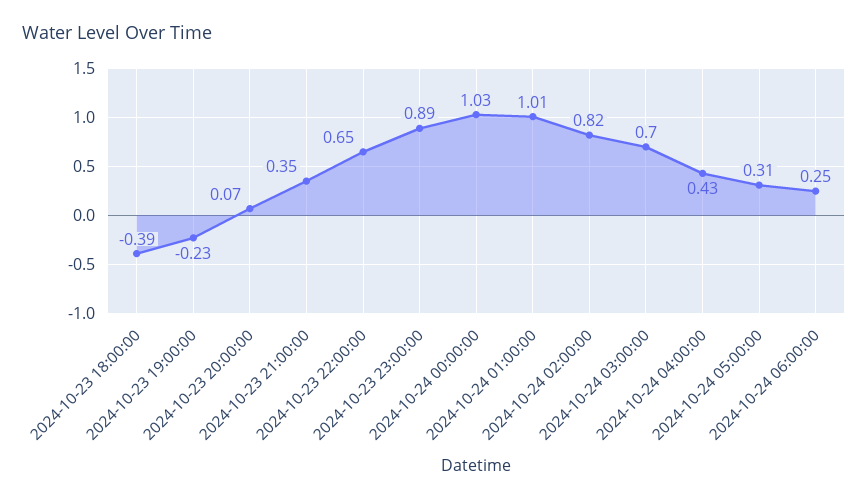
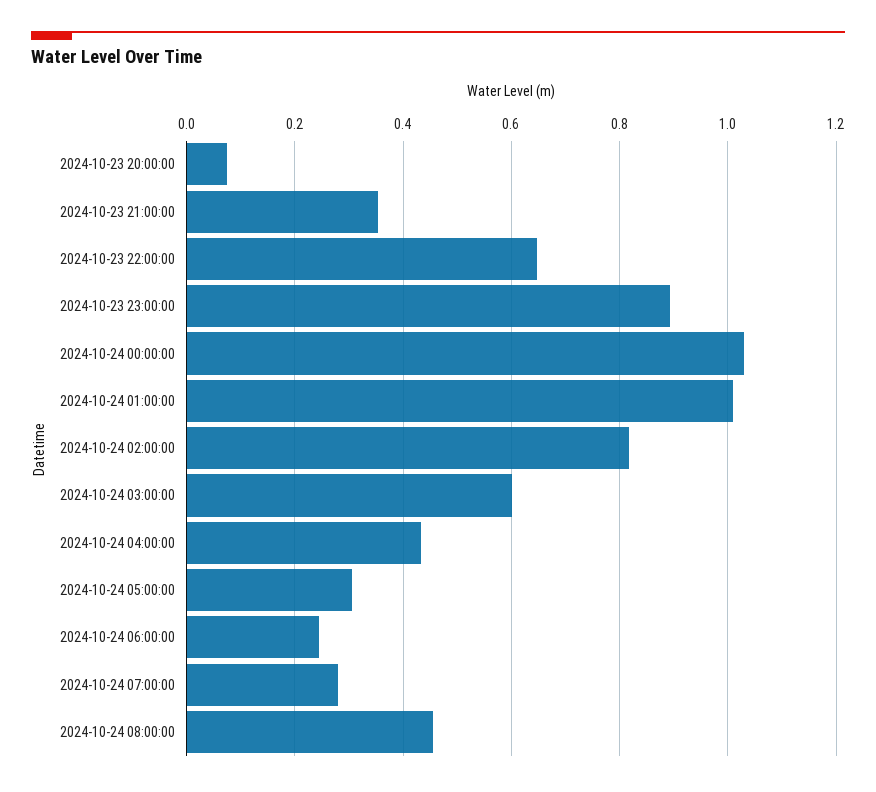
2024-10-23 18:00:00: -0.39 -> none
2024-10-23 19:00:00: -0.23 -> none
2024-10-24 03:00:00: 0.7 -> 0.6
2024-10-24 07:00:00: none -> 0.28
2024-10-24 08:00:00: none -> 0.46

